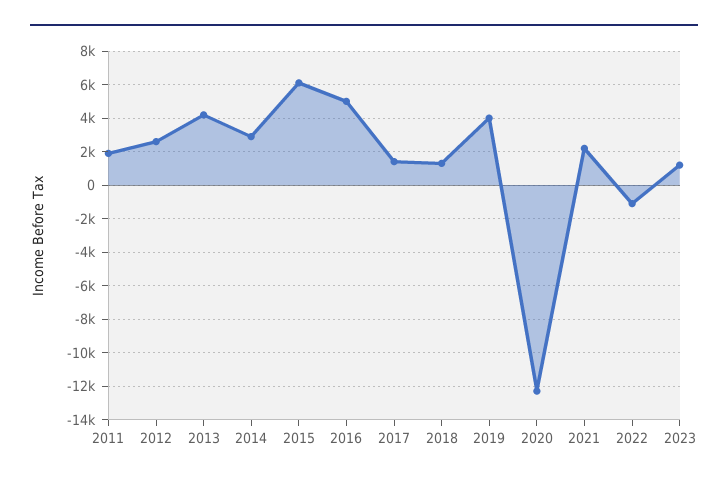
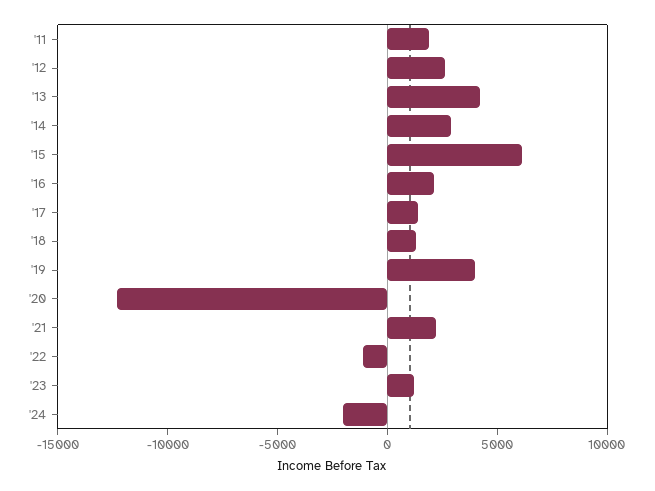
2016: 5000 -> 2000
'24: none -> -2000

